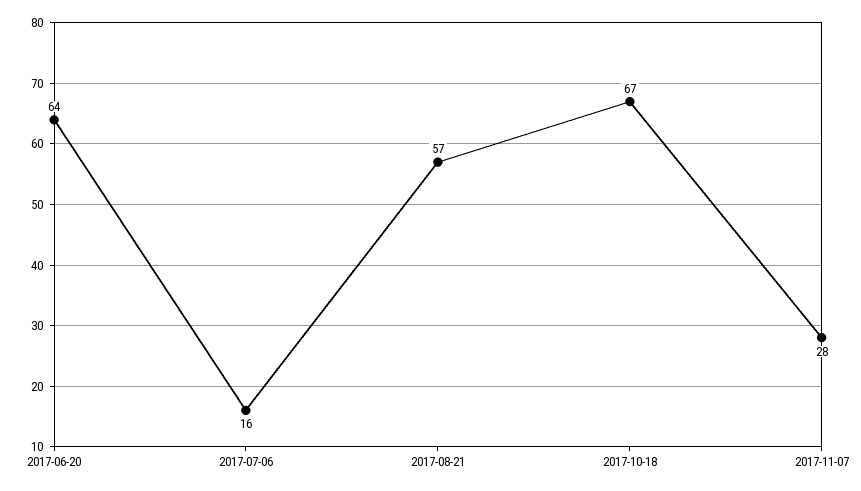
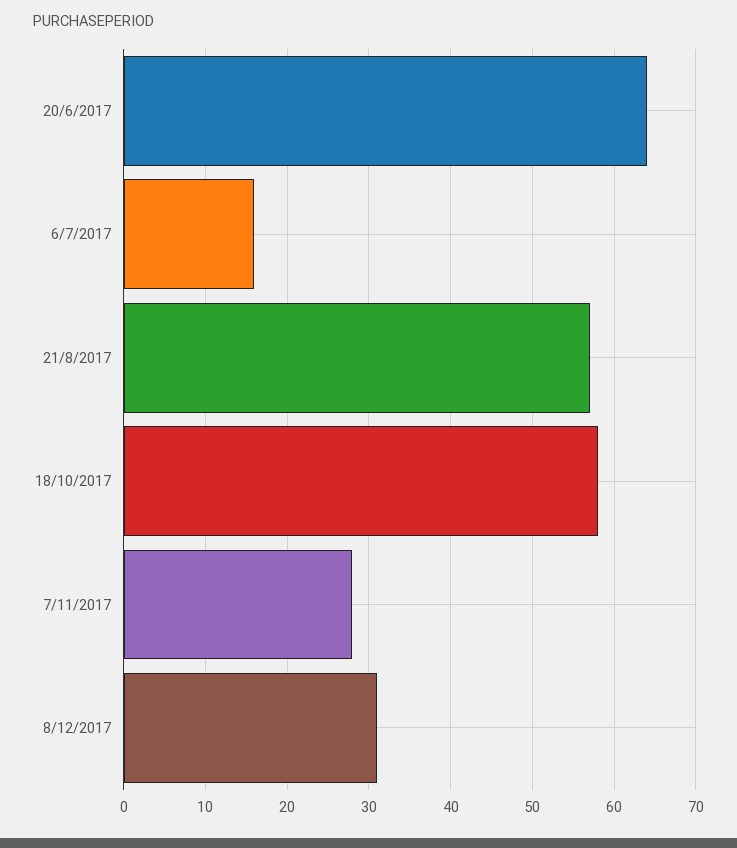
2017-10-18: 67 -> 58
8/12/2017: none -> 31

